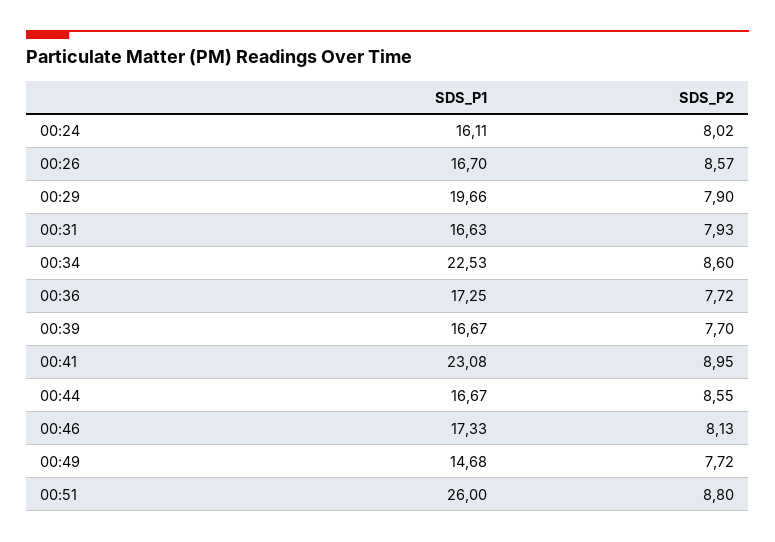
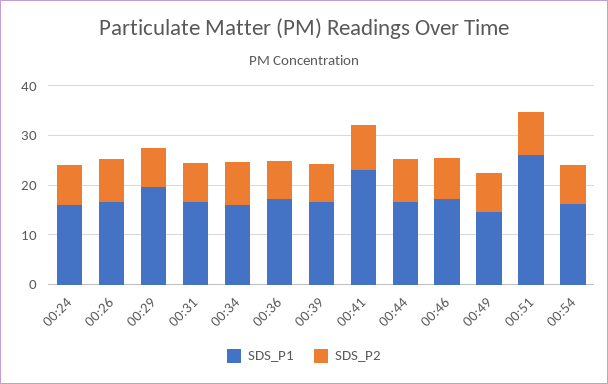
SDS_P1, 00:34: 22.53 -> 16
SDS_P1, 00:54: none -> 16
SDS_P2, 00:54: none -> 8

